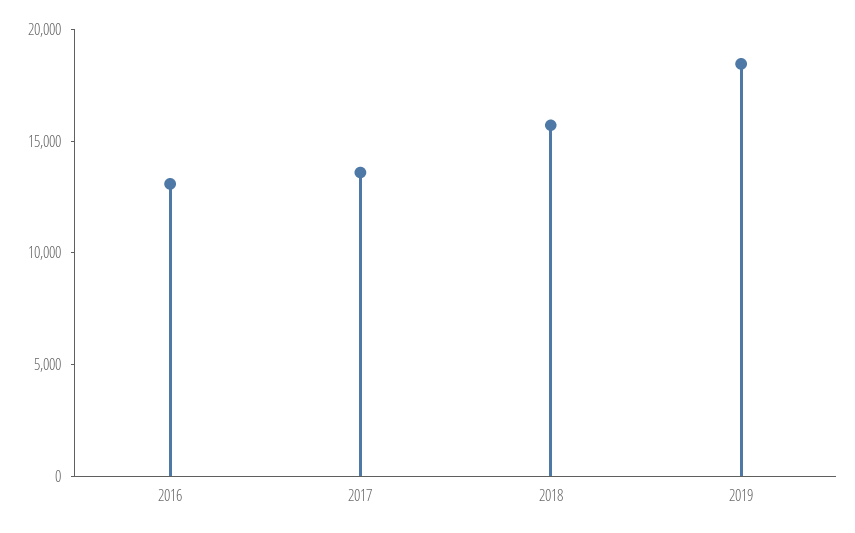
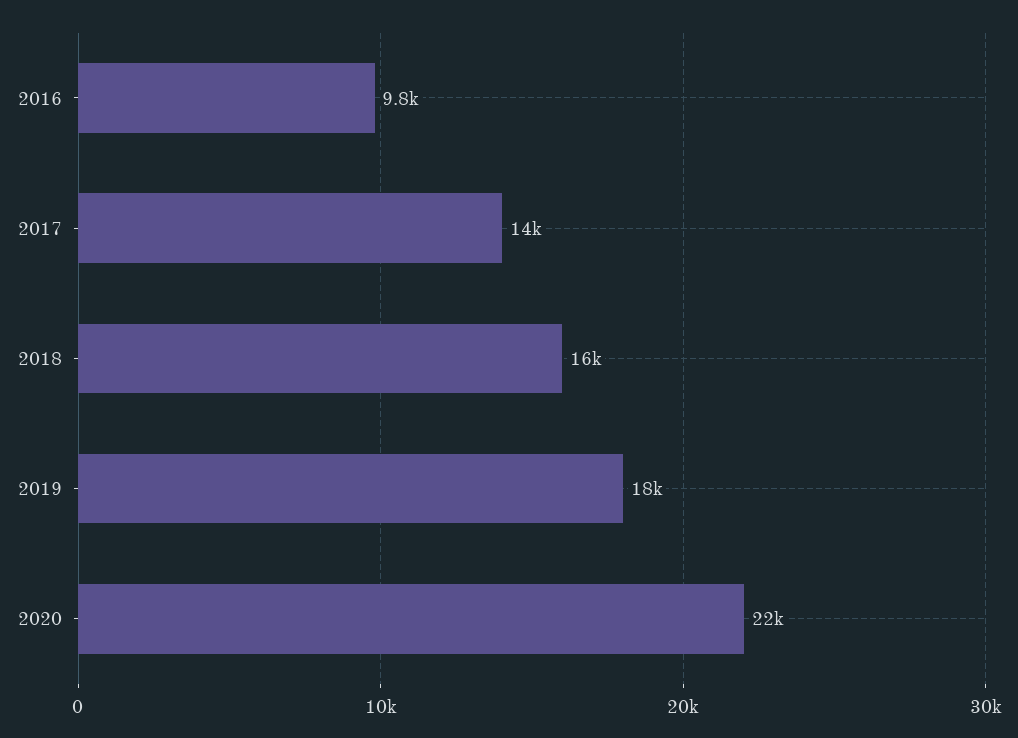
2016: 13000 -> 9800
2020: none -> 22000

